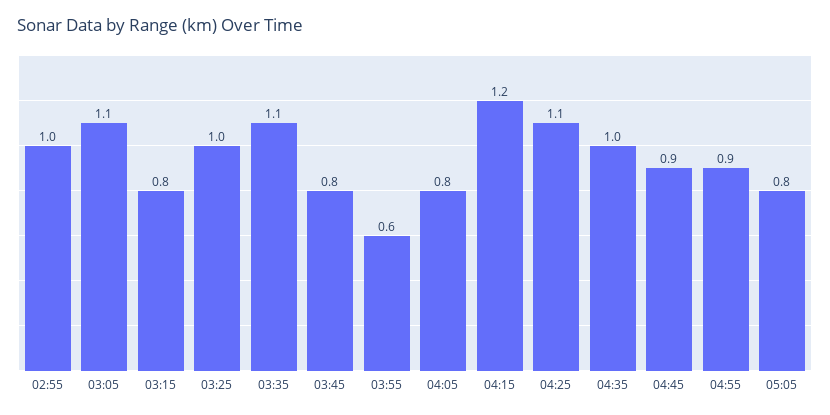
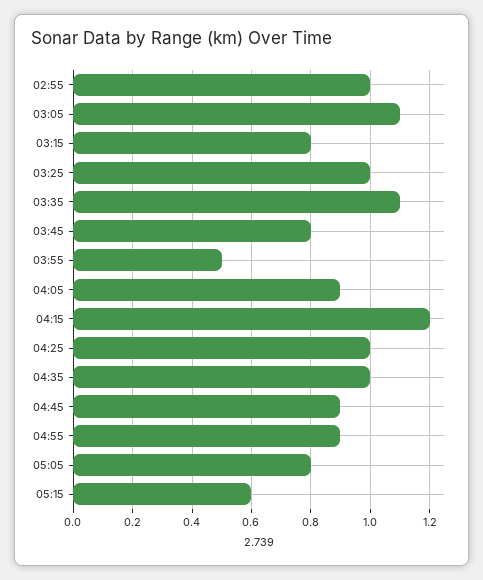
03:55: 0.6 -> 0.5
04:05: 0.8 -> 0.9
04:25: 1.1 -> 1
05:15: none -> 0.6

